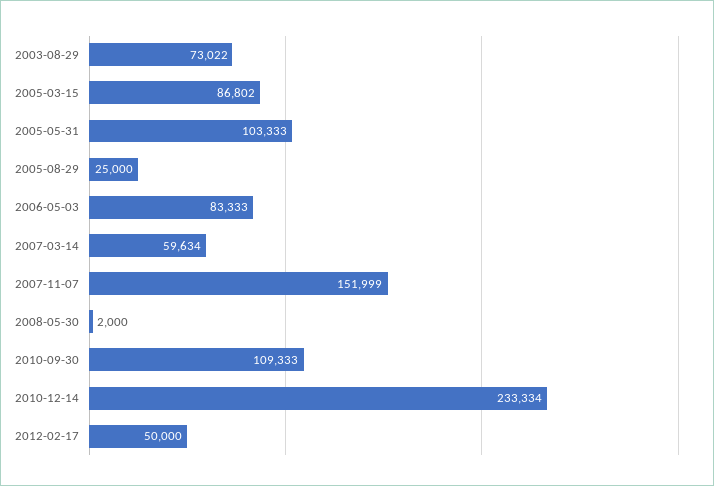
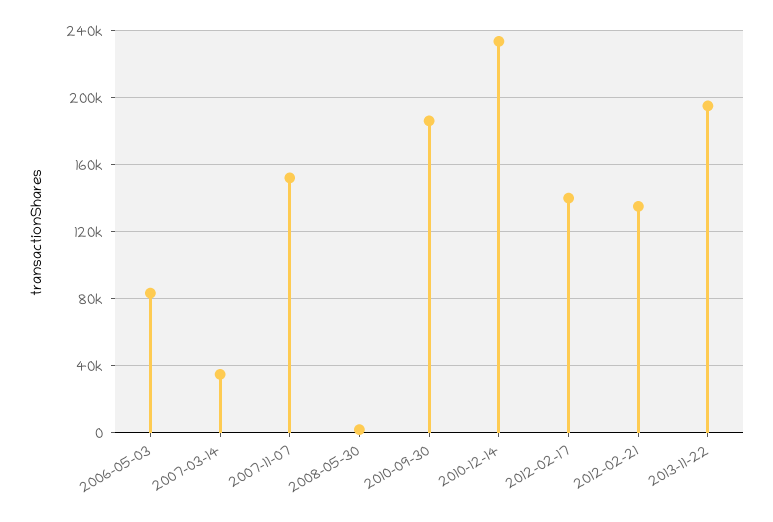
2003-08-29: 73022 -> none
2005-03-15: 86802 -> none
2005-05-31: 103333 -> none
2005-08-29: 25000 -> none
2007-03-14: 59634 -> 35000
2010-09-30: 109333 -> 185000
2012-02-17: 50000 -> 140000
2012-02-21: none -> 135000
2013-11-22: none -> 195000

